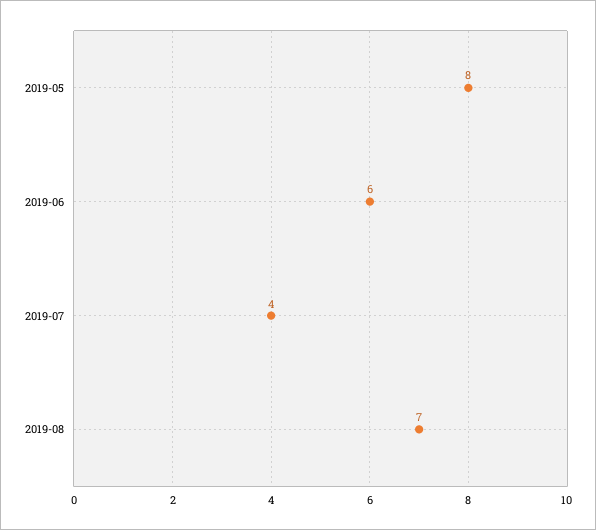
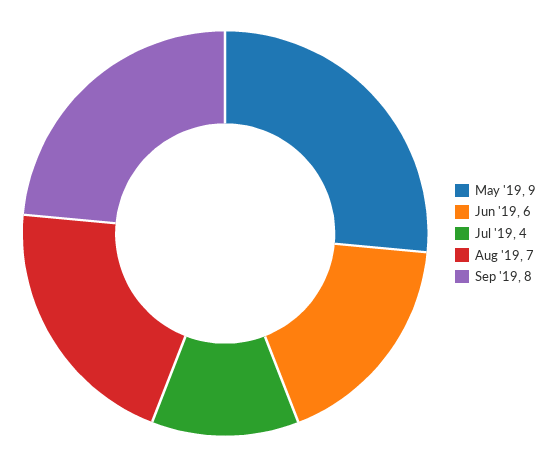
2019-05: 8 -> 9
Sep '19: none -> 8

